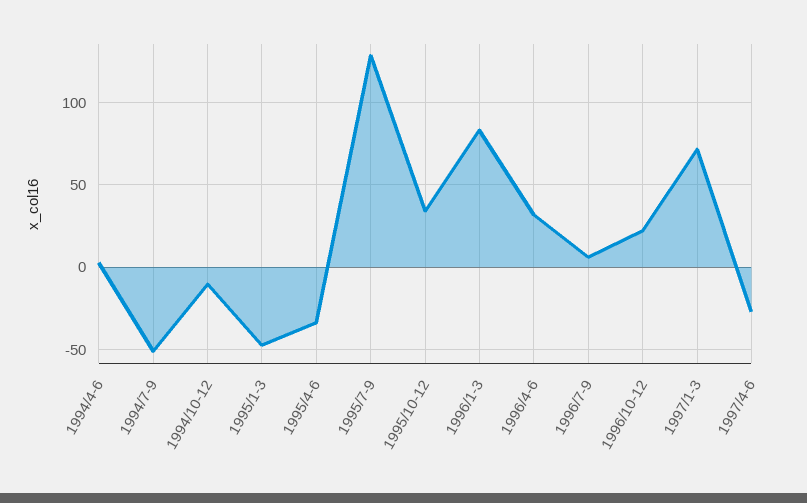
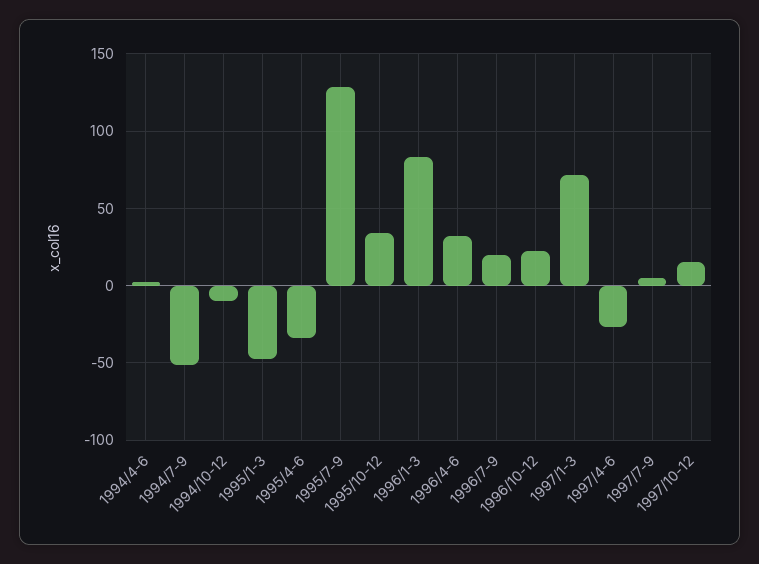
1996/7-9: 5 -> 20
1997/7-9: none -> 5
1997/10-12: none -> 15

